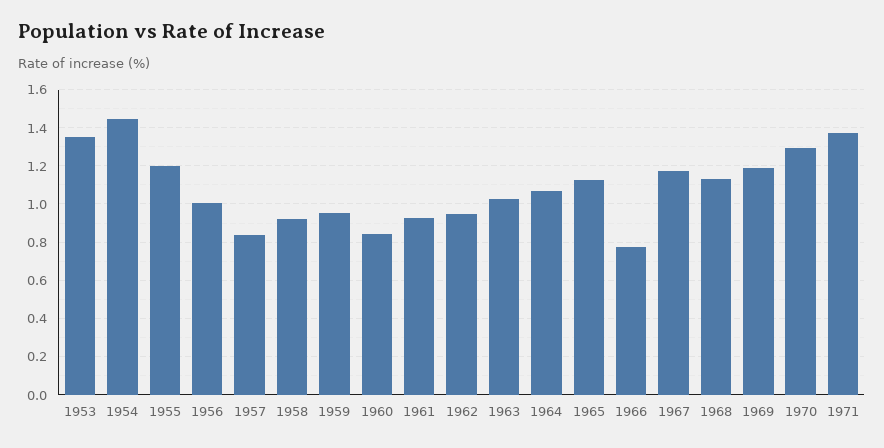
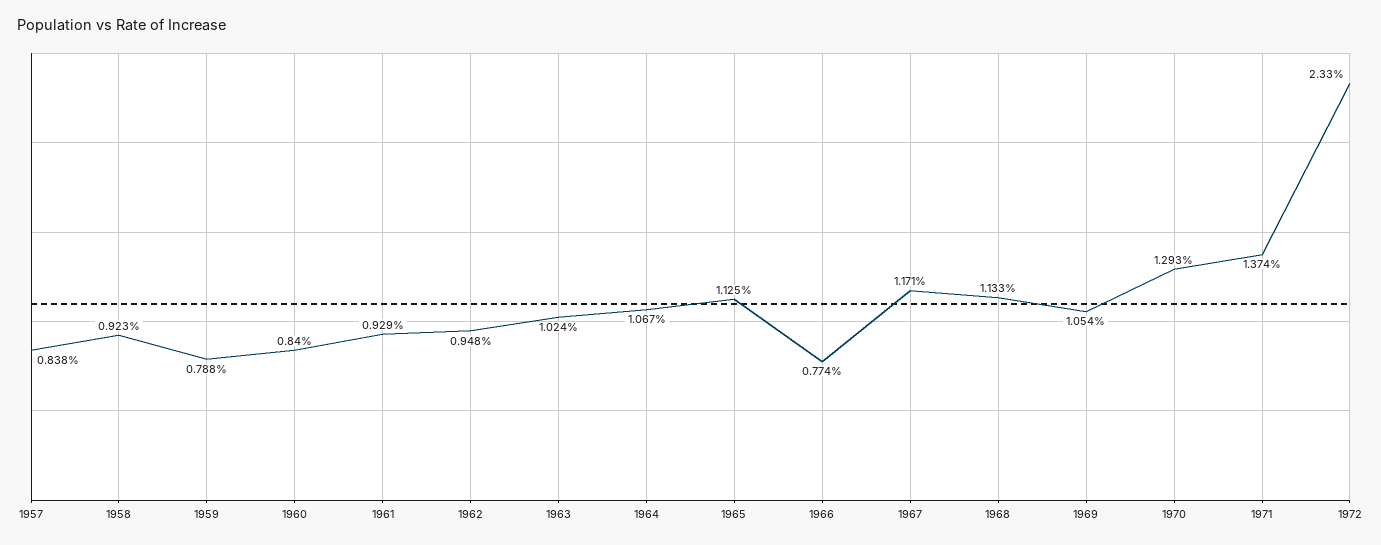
1953: 1.35 -> none
1954: 1.45 -> none
1955: 1.2 -> none
1956: 1 -> none
1959: 0.95 -> 0.788
1969: 1.2 -> 1.054
1972: none -> 2.33

